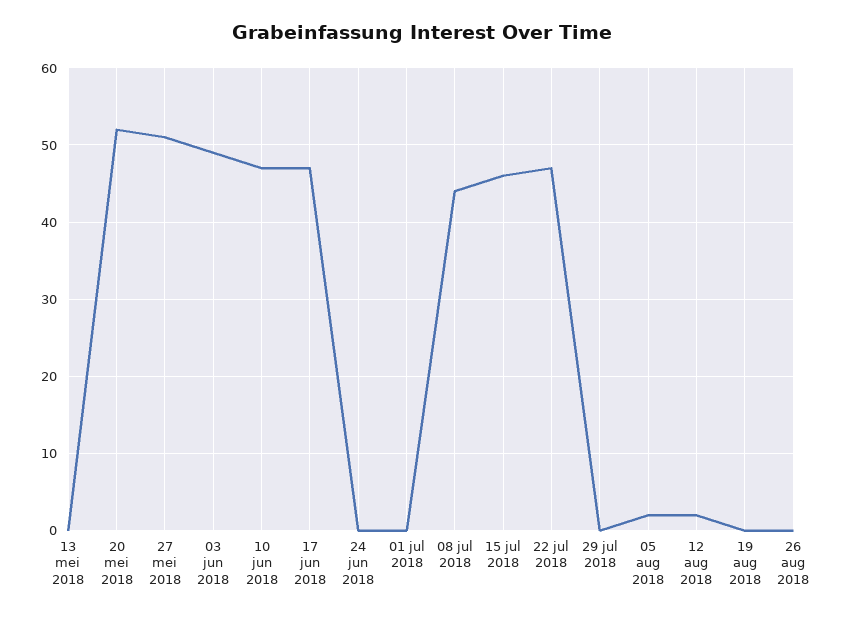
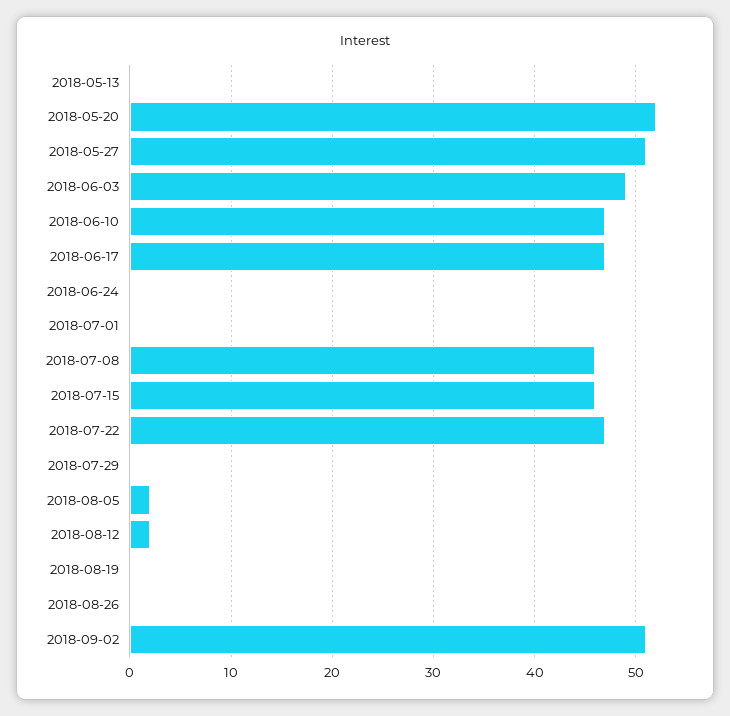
08 jul 2018: 44 -> 46
2018-09-02: none -> 51

